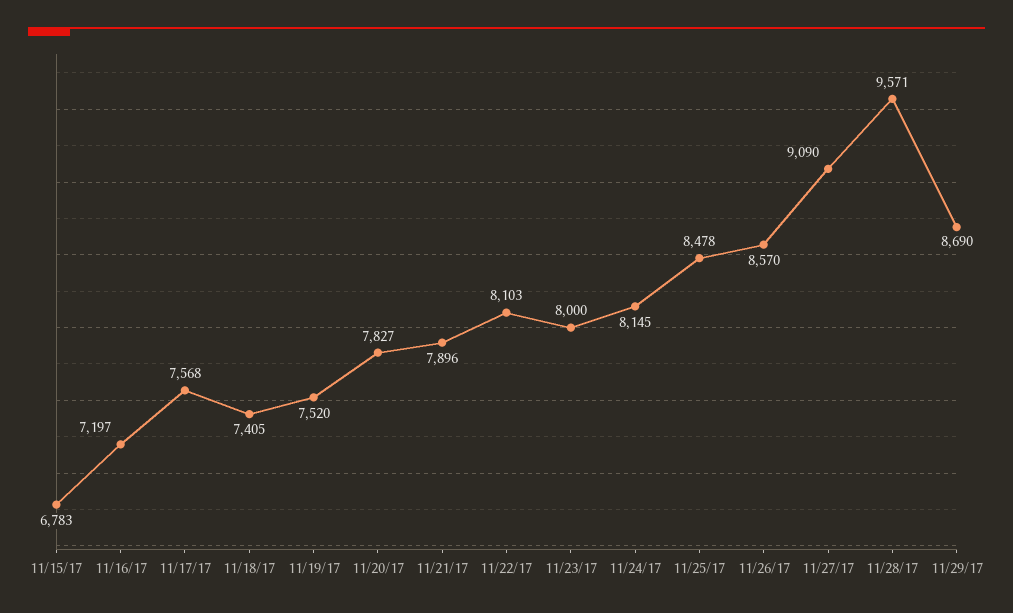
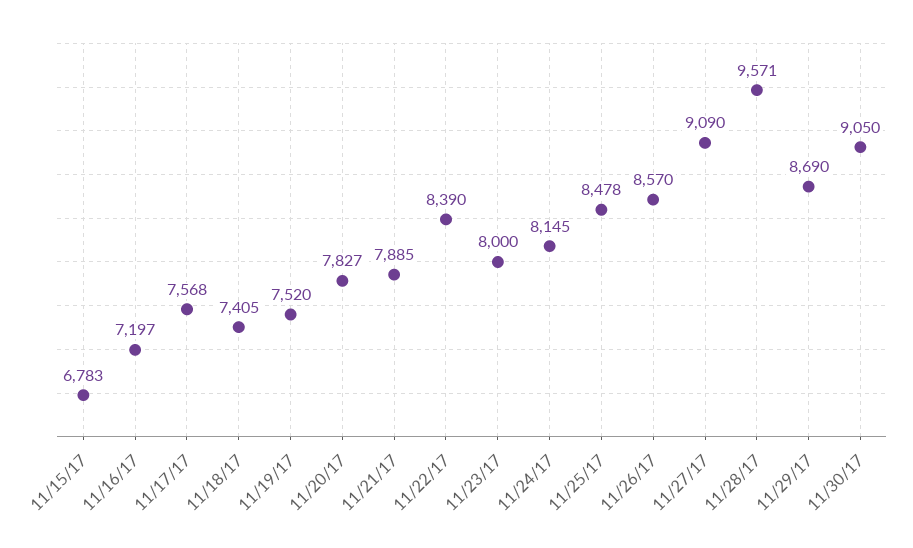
11/21/17: 7896 -> 7885
11/22/17: 8103 -> 8390
11/30/17: none -> 9050

